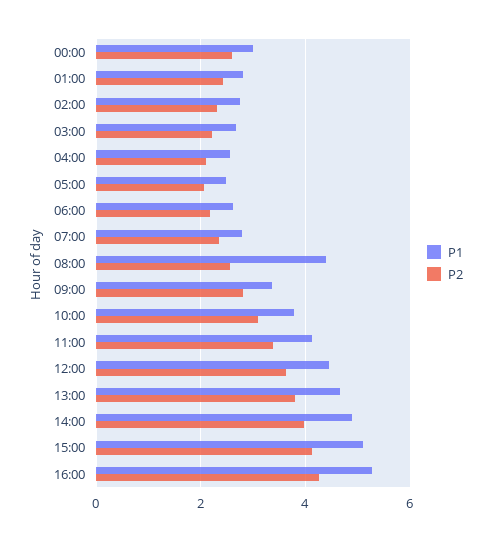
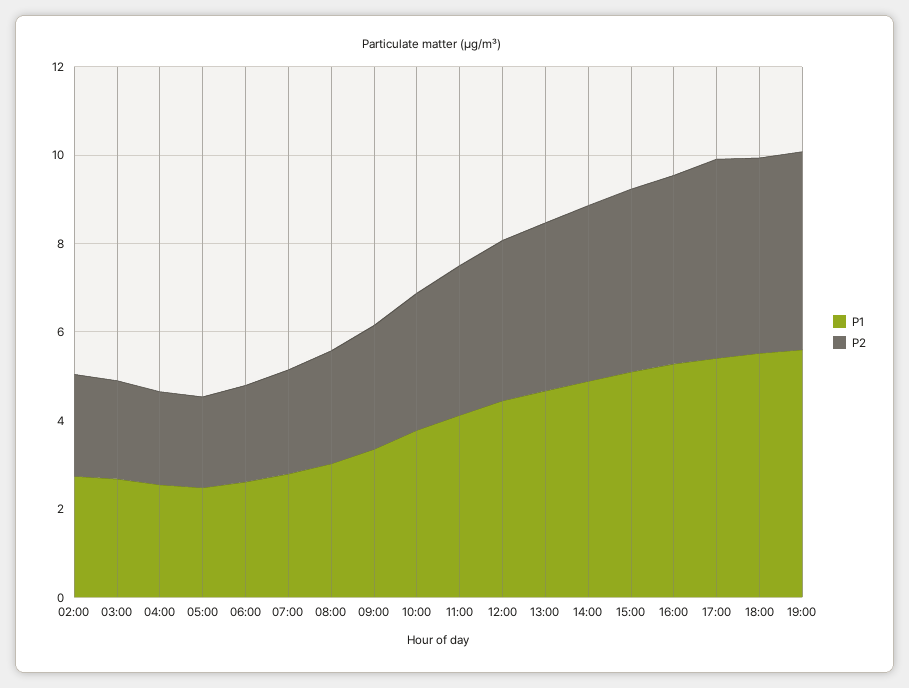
P1, 00:00: 3 -> none
P2, 00:00: 2.6 -> none
P1, 01:00: 2.8 -> none
P2, 01:00: 2.4 -> none
P1, 08:00: 4.4 -> 3
P1, 17:00: none -> 5.5
P2, 17:00: none -> 4.5
P1, 18:00: none -> 5.5
P2, 18:00: none -> 4.5
P1, 19:00: none -> 5.5
P2, 19:00: none -> 4.5

